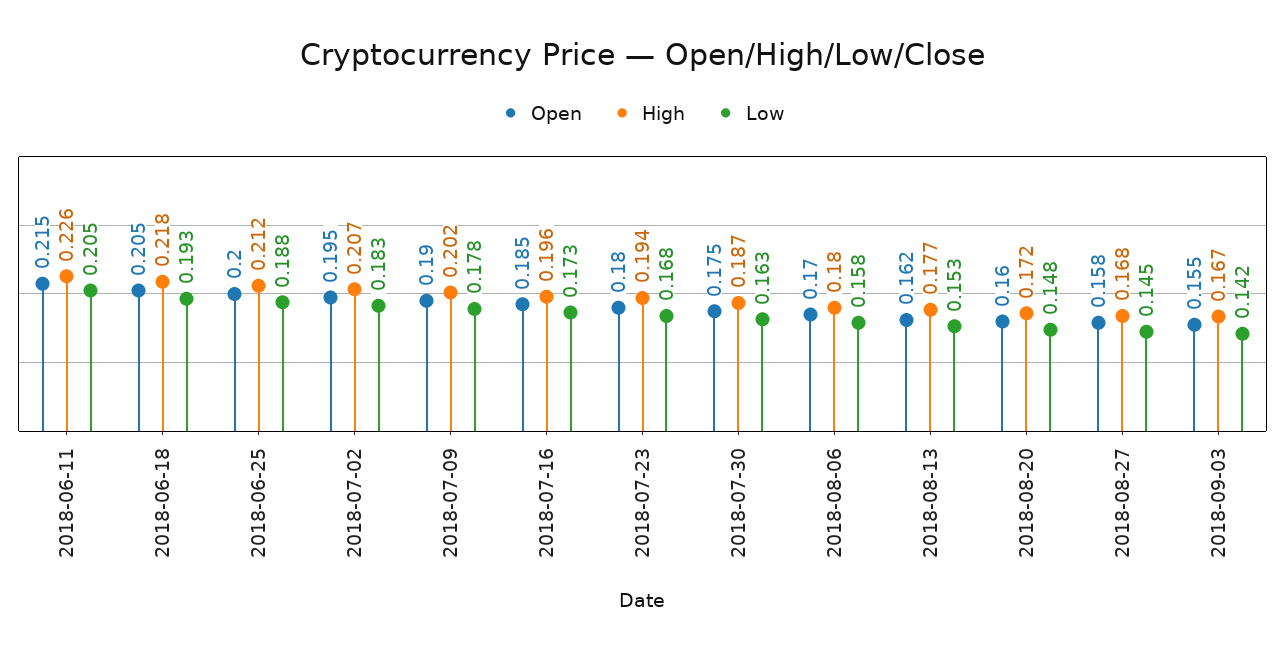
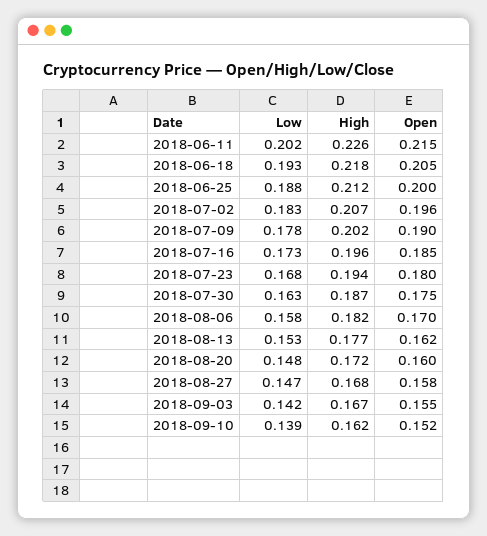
Low, 2018-06-11: 0.205 -> 0.202
Open, 2018-07-02: 0.195 -> 0.196
High, 2018-08-06: 0.18 -> 0.182
Low, 2018-08-27: 0.145 -> 0.147
Low, 2018-09-10: none -> 0.139
High, 2018-09-10: none -> 0.162
Open, 2018-09-10: none -> 0.152

